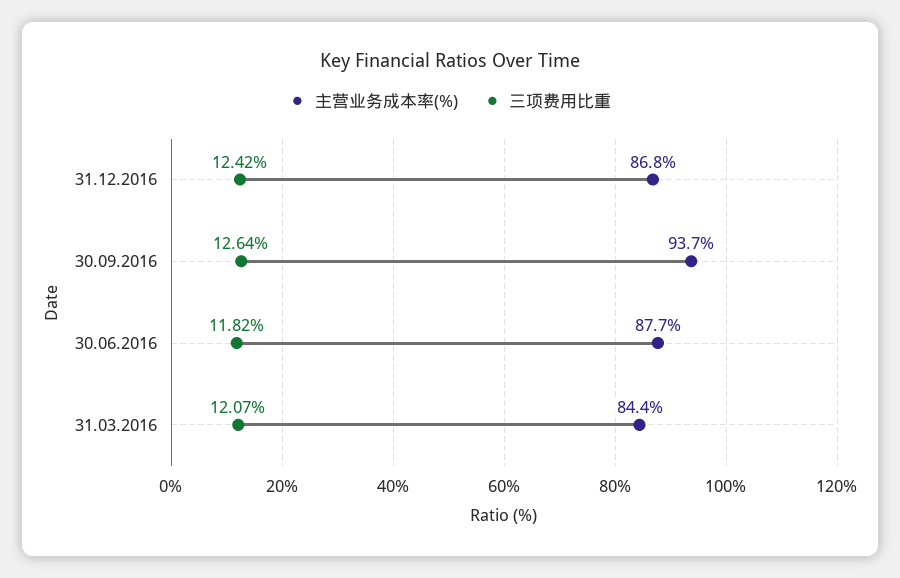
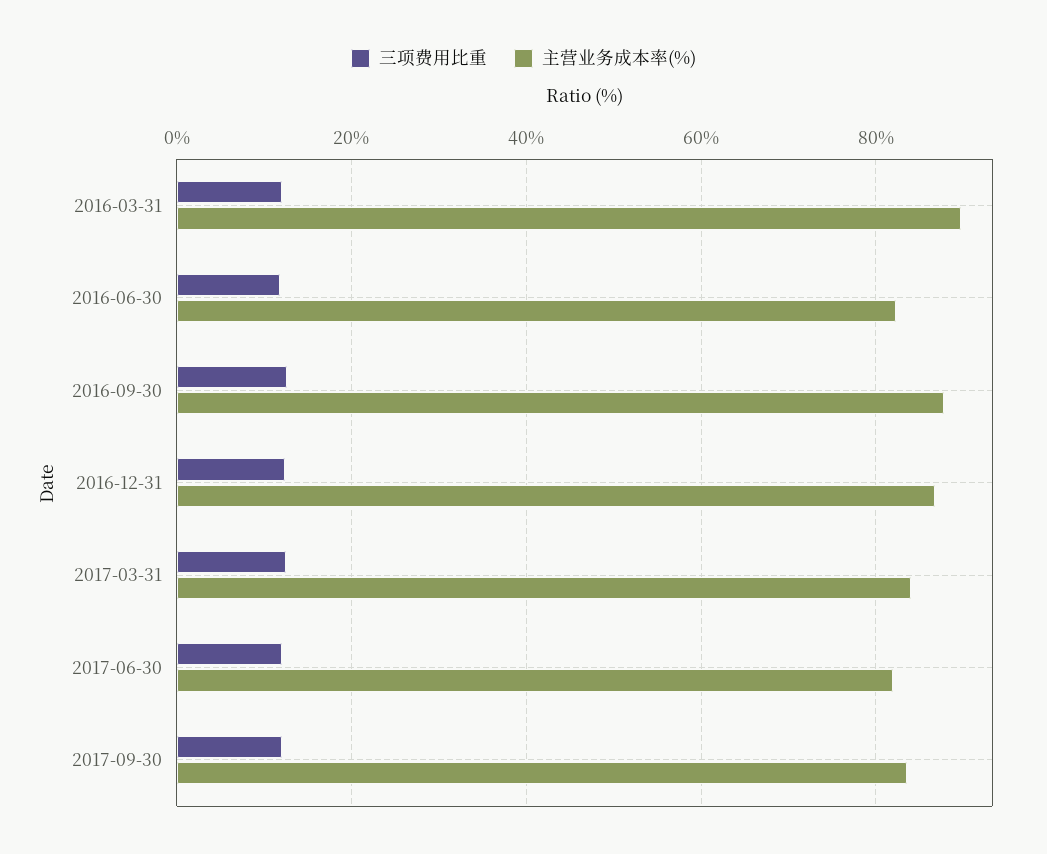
主营业务成本率(%), 30.09.2016: 93.7 -> 88
主营业务成本率(%), 30.06.2016: 87.7 -> 82
主营业务成本率(%), 31.03.2016: 84.4 -> 90
三项费用比重, 2017-03-31: none -> 12
主营业务成本率(%), 2017-03-31: none -> 84
三项费用比重, 2017-06-30: none -> 12
主营业务成本率(%), 2017-06-30: none -> 82
三项费用比重, 2017-09-30: none -> 12
主营业务成本率(%), 2017-09-30: none -> 84

